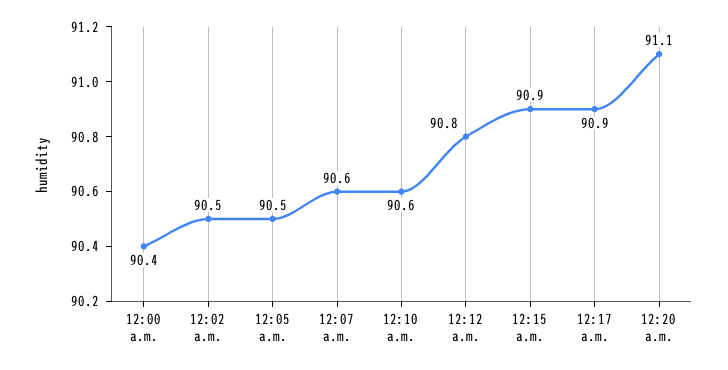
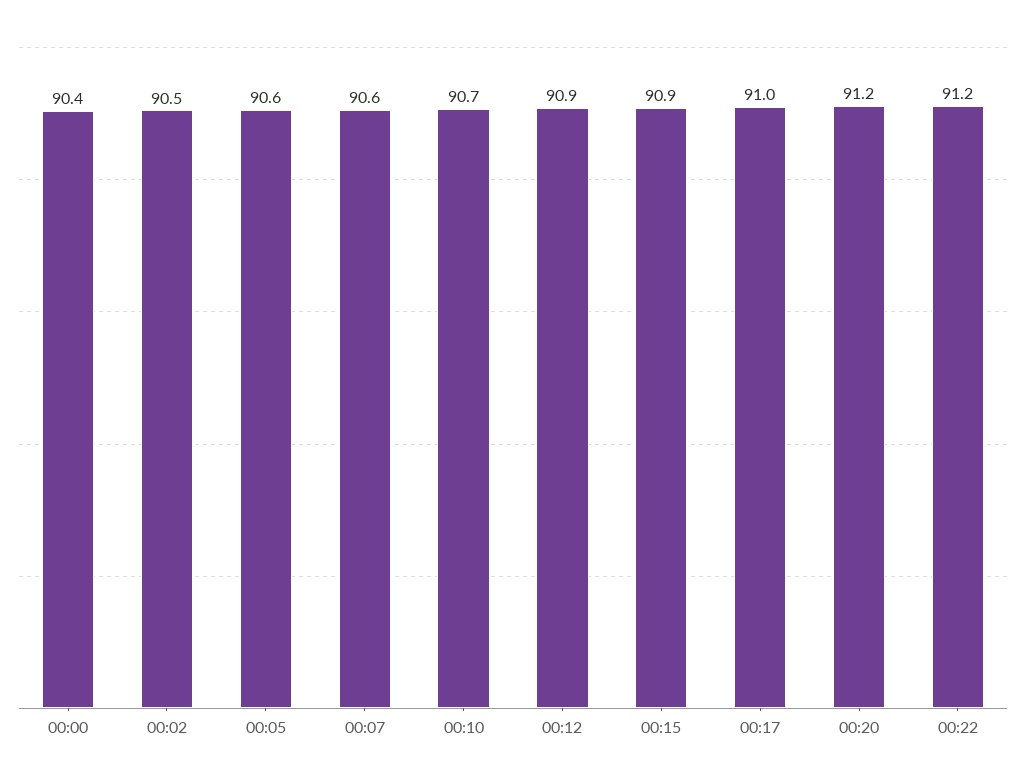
12:05 a.m.: 90.5 -> 90.6
12:10 a.m.: 90.6 -> 90.7
12:12 a.m.: 90.8 -> 90.9
12:17 a.m.: 90.9 -> 91
12:20 a.m.: 91.1 -> 91.2
00:22: none -> 91.2

